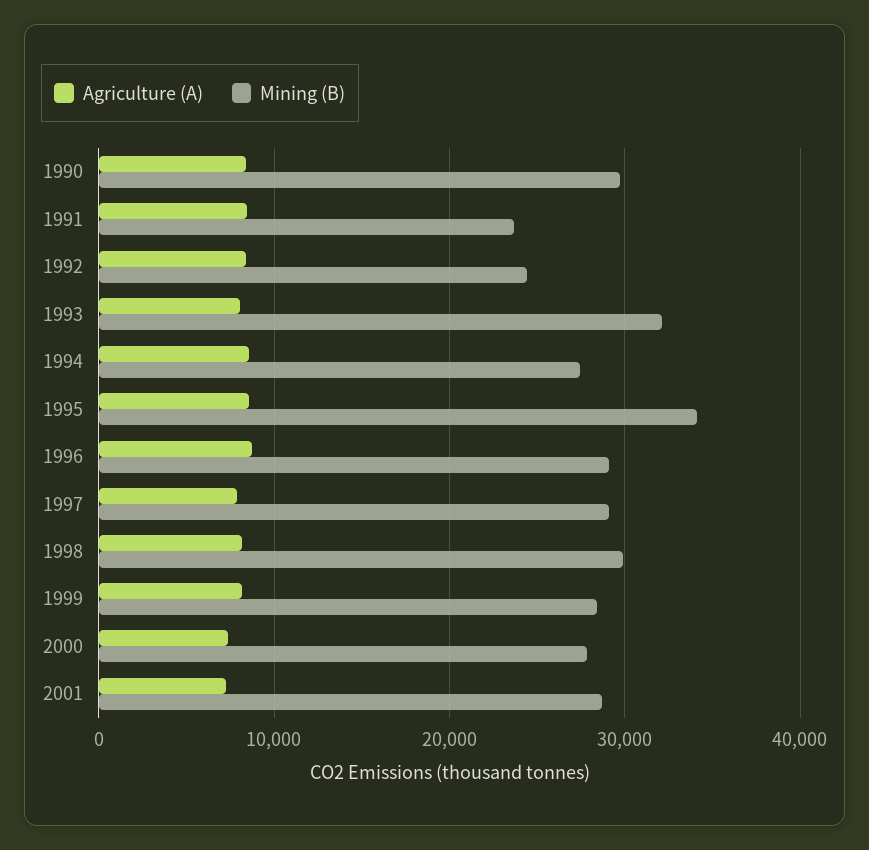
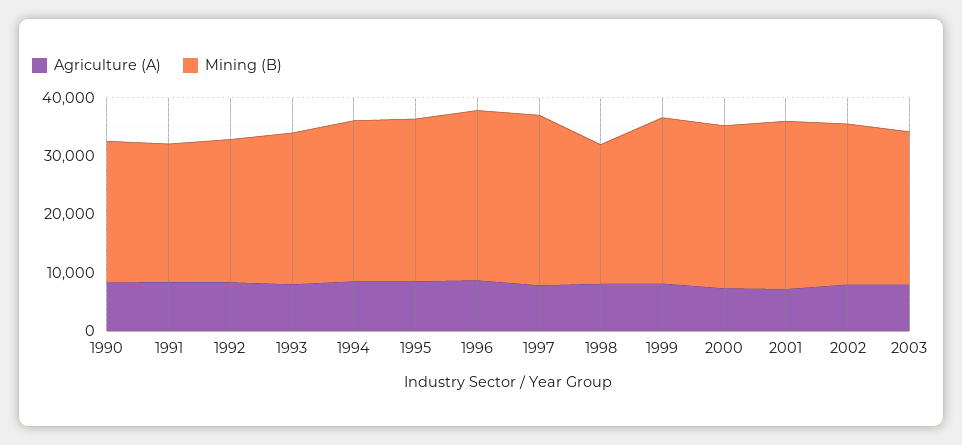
Mining (B), 1990: 30000 -> 24000
Mining (B), 1993: 32000 -> 26000
Mining (B), 1995: 34000 -> 28000
Mining (B), 1998: 30000 -> 24000
Agriculture (A), 2002: none -> 8000
Mining (B), 2002: none -> 28000
Agriculture (A), 2003: none -> 8000
Mining (B), 2003: none -> 26000

